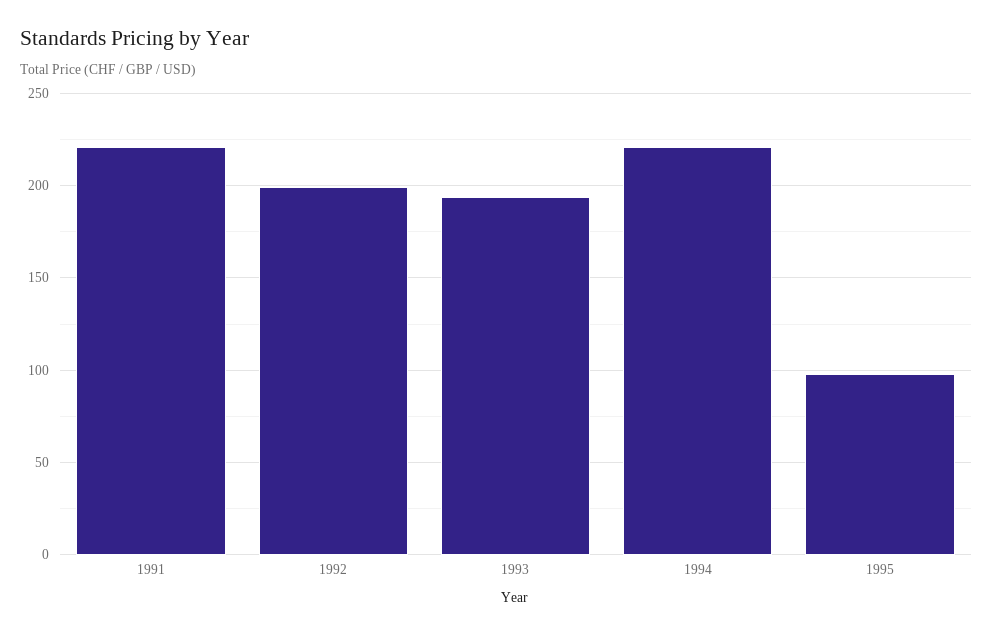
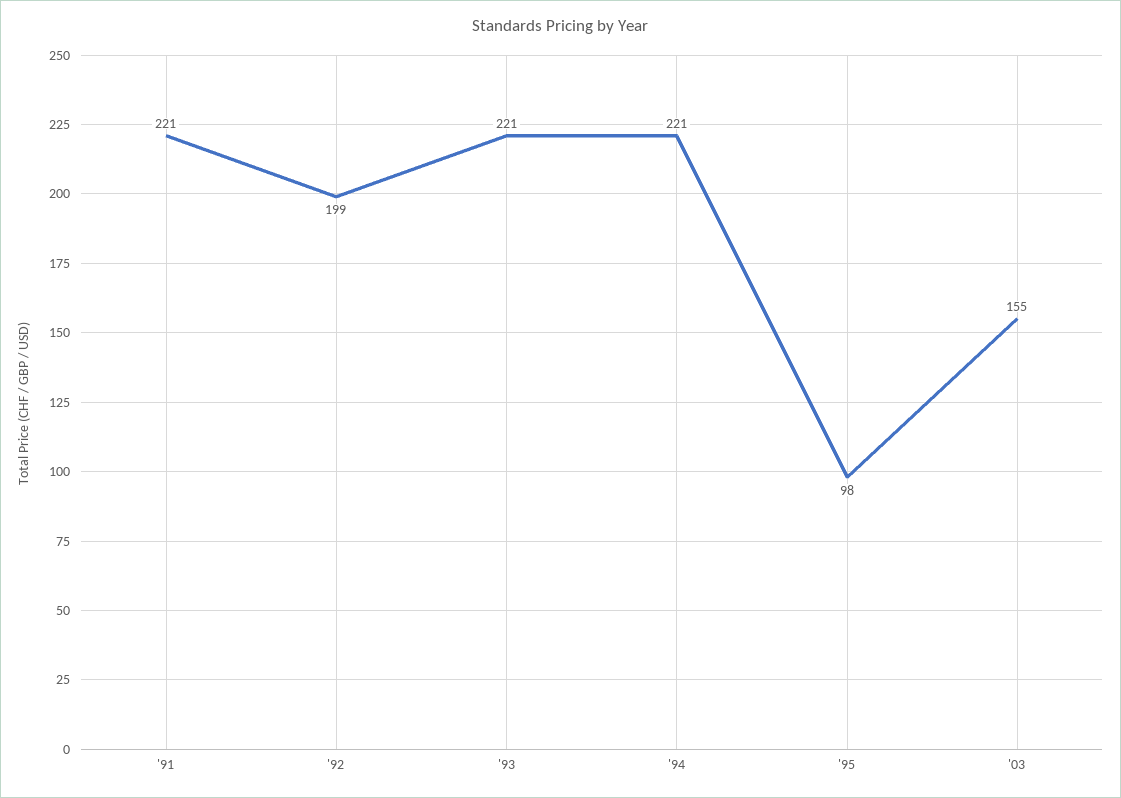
1993: 195 -> 221
'03: none -> 155

